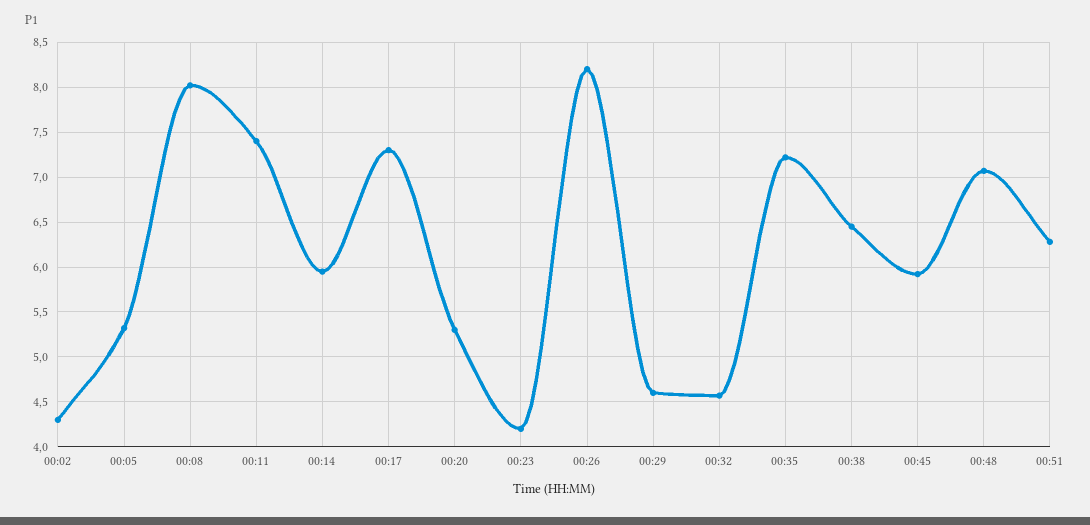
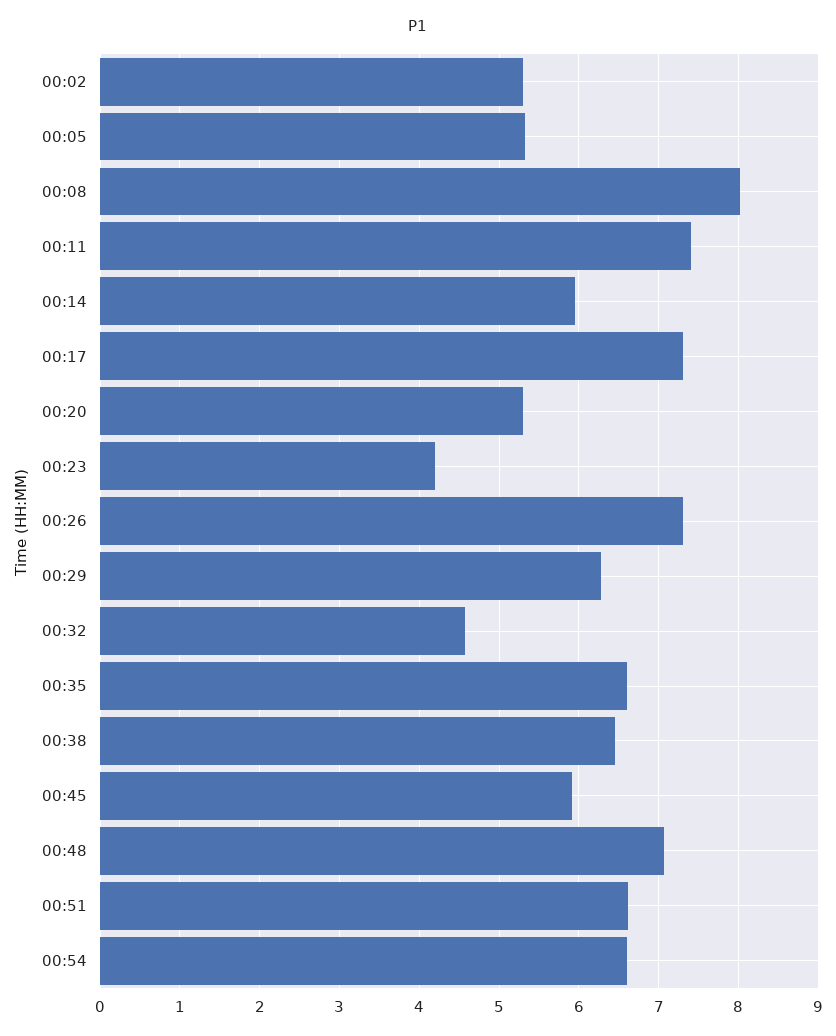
00:02: 4.3 -> 5.3
00:26: 8.2 -> 7.3
00:29: 4.6 -> 6.3
00:35: 7.2 -> 6.6
00:51: 6.3 -> 6.6
00:54: none -> 6.6

